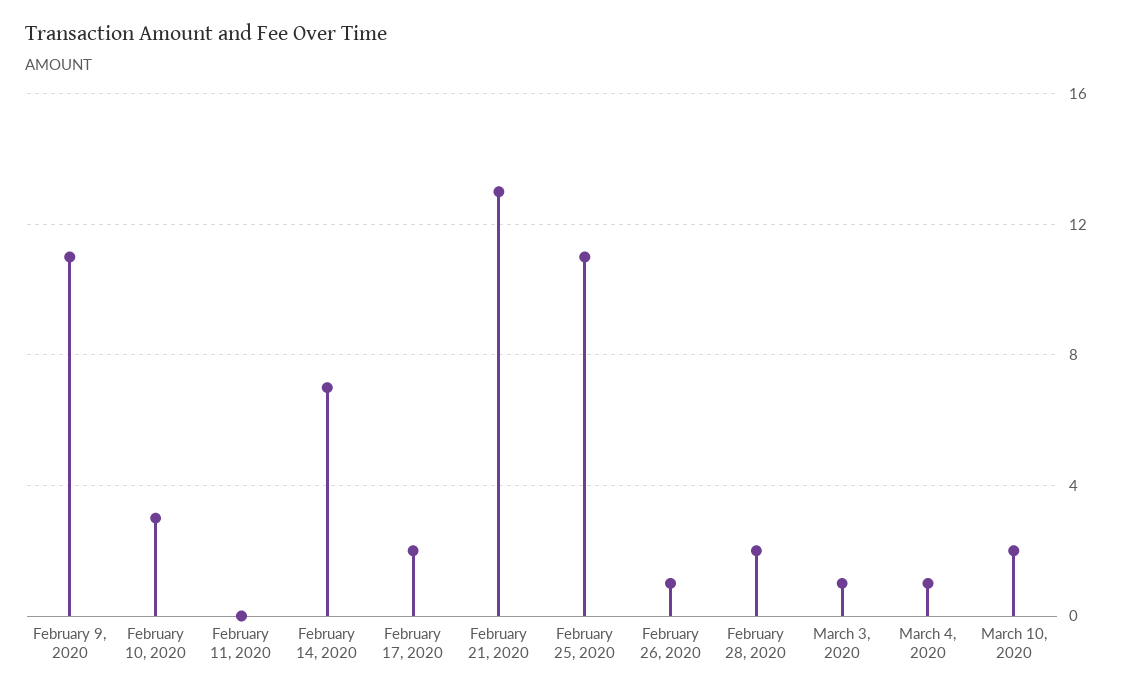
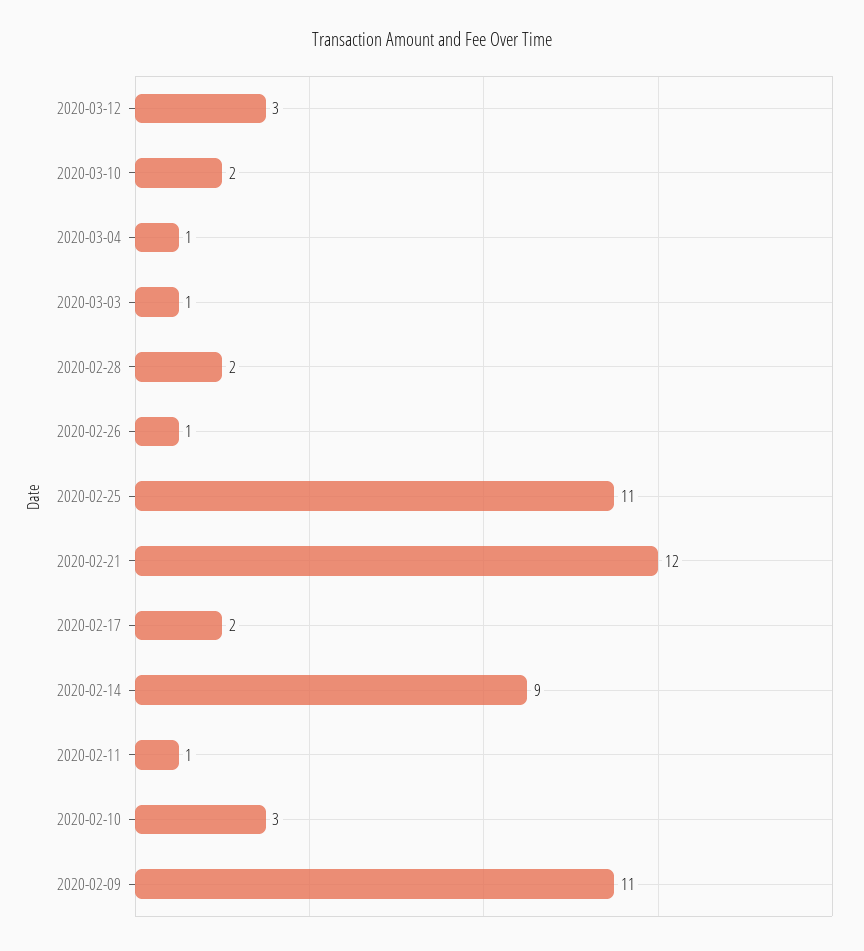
February 11, 2020: 0 -> 1
February 14, 2020: 7 -> 9
February 21, 2020: 13 -> 12
2020-03-12: none -> 3

